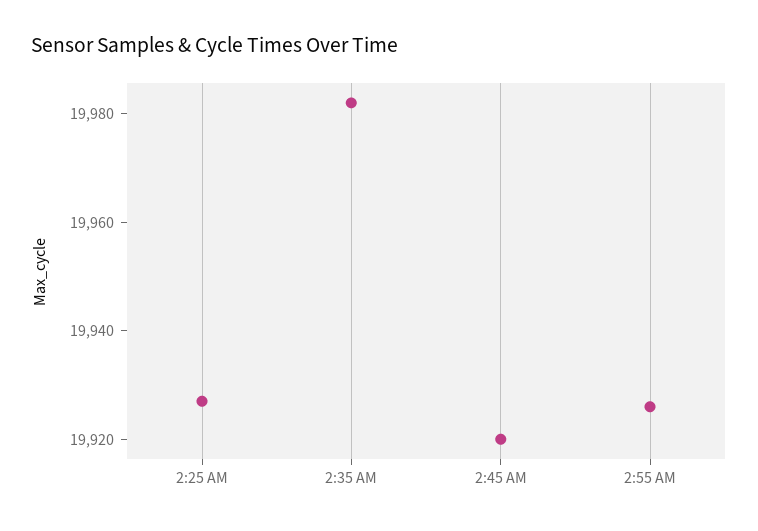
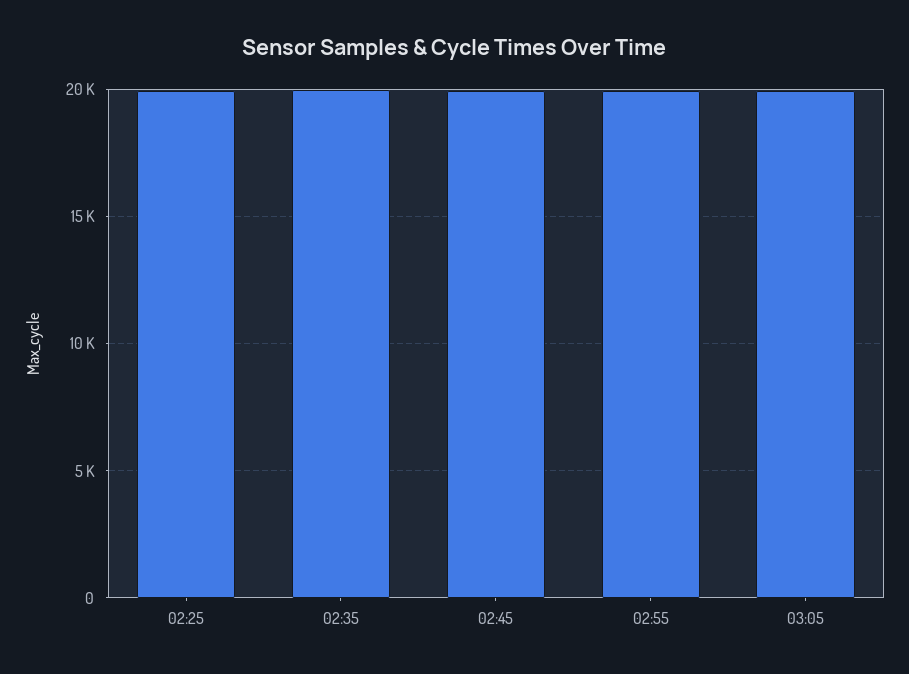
03:05: none -> 20000

